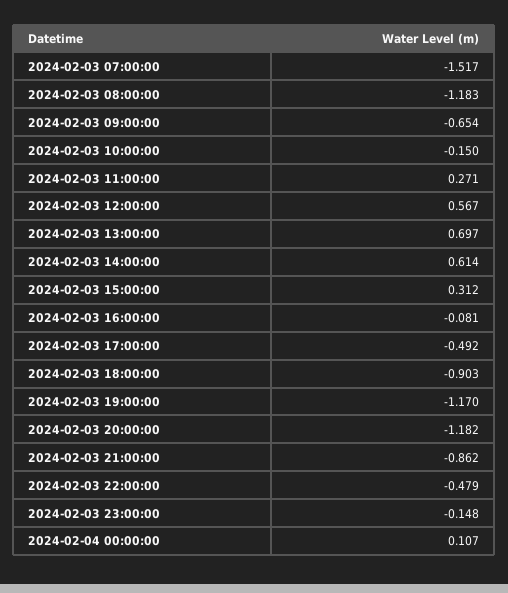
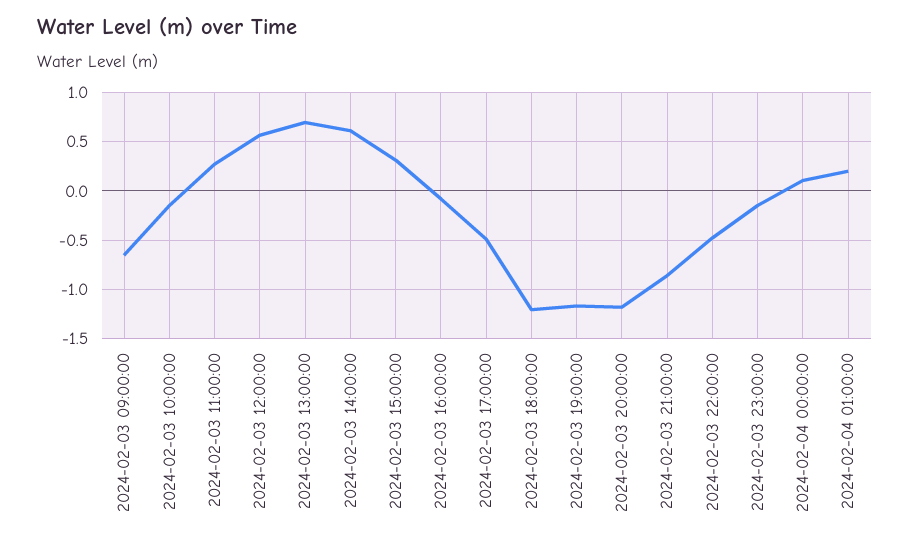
2024-02-03 07:00:00: -1.517 -> none
2024-02-03 08:00:00: -1.183 -> none
2024-02-03 18:00:00: -0.903 -> -1.2
2024-02-04 01:00:00: none -> 0.2

